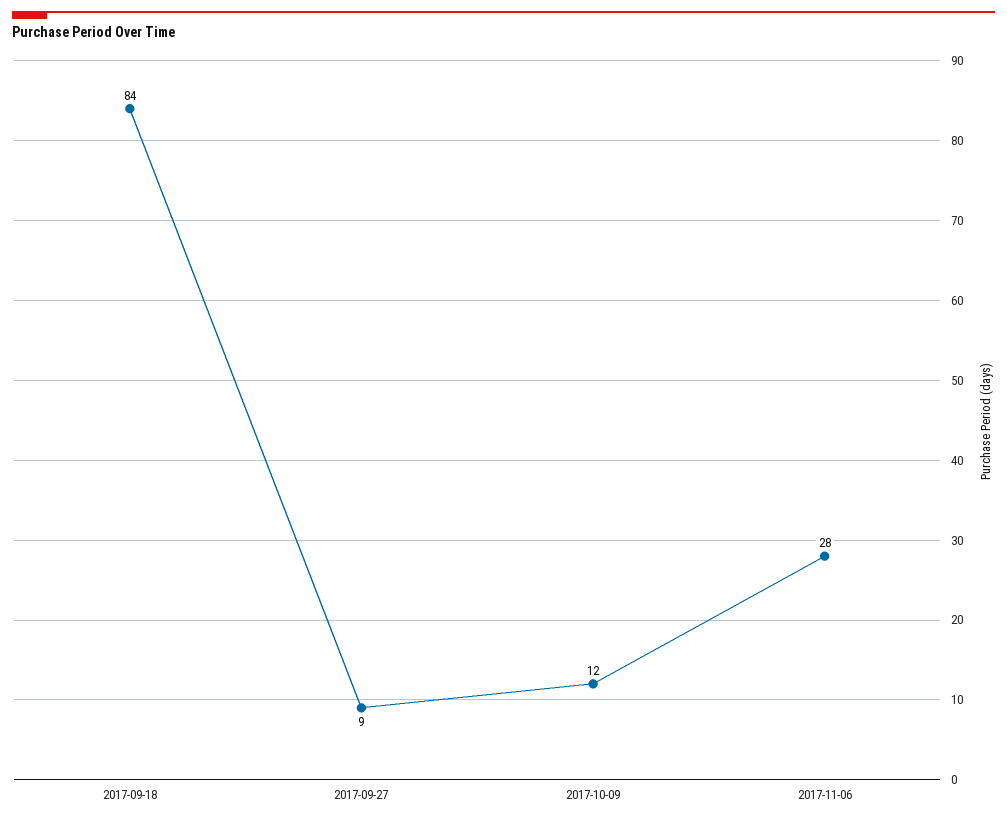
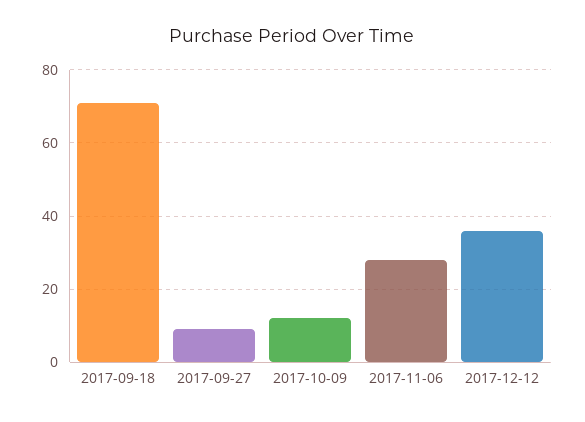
2017-09-18: 84 -> 70
2017-12-12: none -> 35

